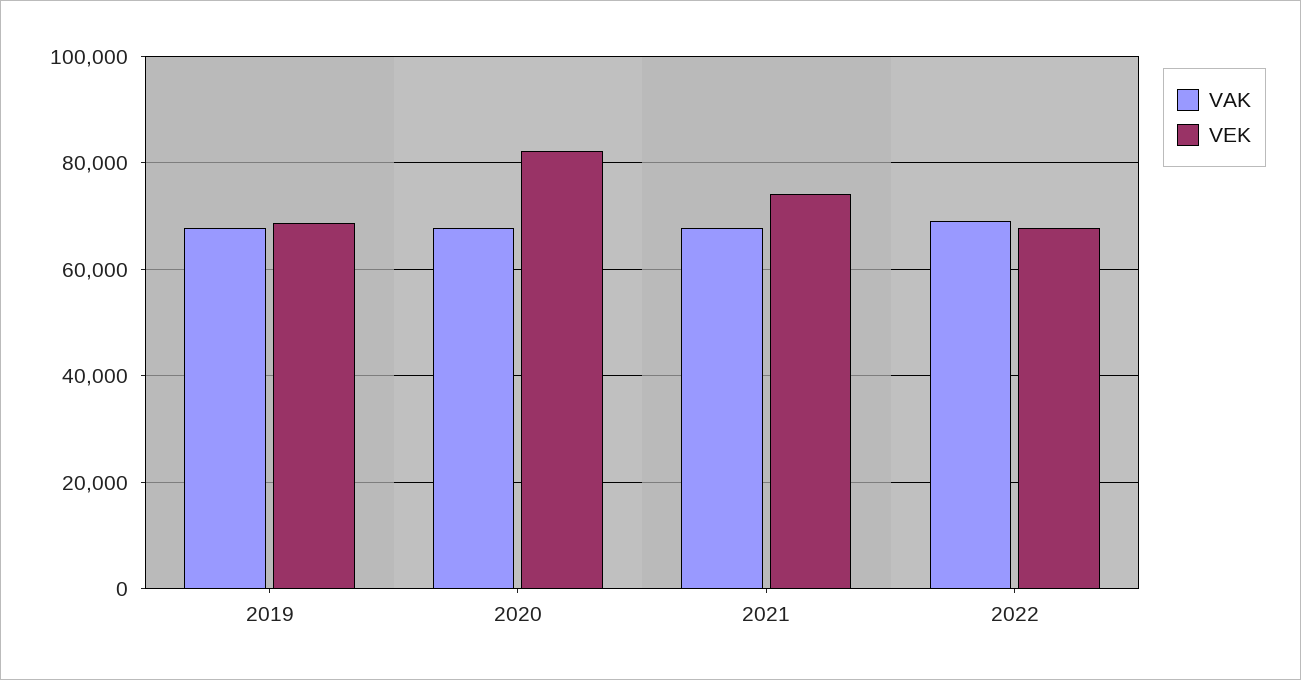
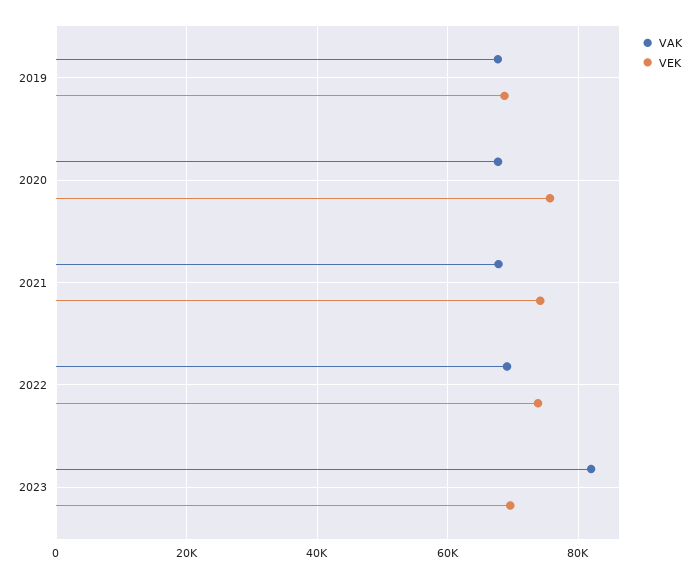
VEK, 2020: 82000 -> 76000
VEK, 2022: 68000 -> 74000
VAK, 2023: none -> 82000
VEK, 2023: none -> 70000

